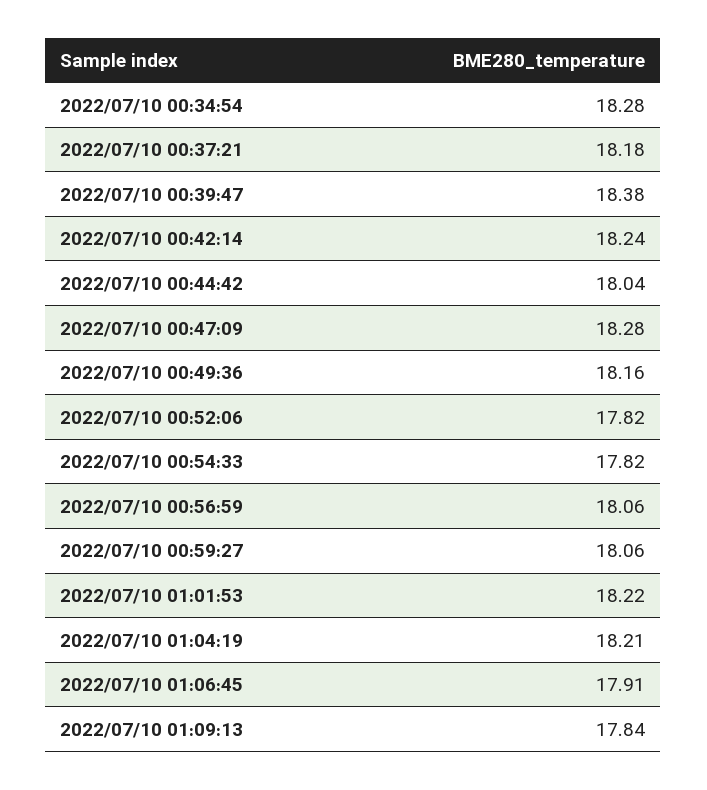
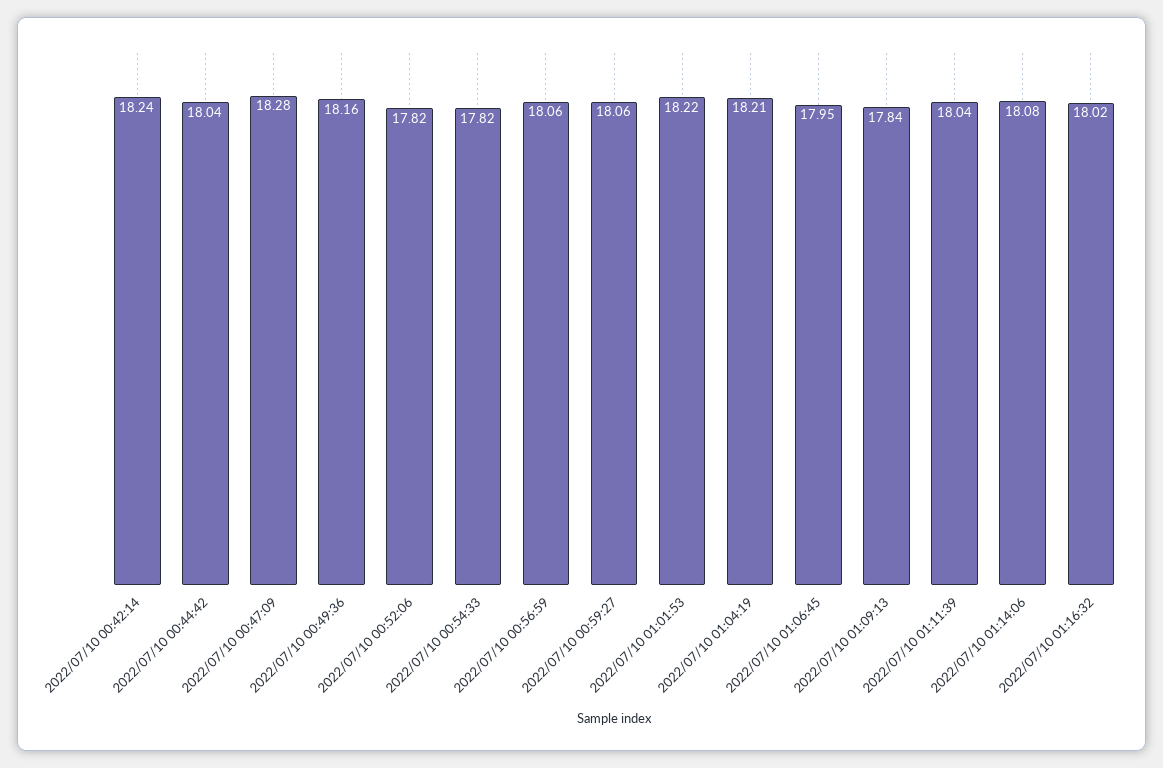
2022/07/10 00:34:54: 18.28 -> none
2022/07/10 00:37:21: 18.18 -> none
2022/07/10 00:39:47: 18.38 -> none
2022/07/10 01:06:45: 17.91 -> 17.95
2022/07/10 01:11:39: none -> 18.04
2022/07/10 01:14:06: none -> 18.08
2022/07/10 01:16:32: none -> 18.02

